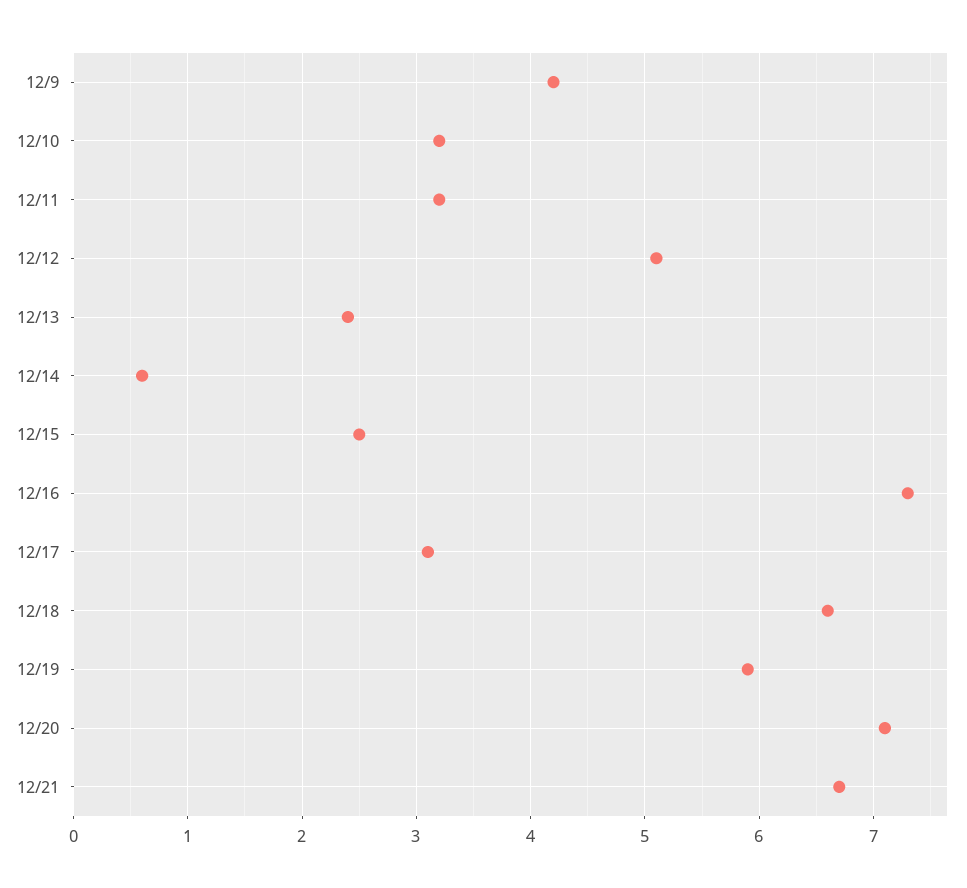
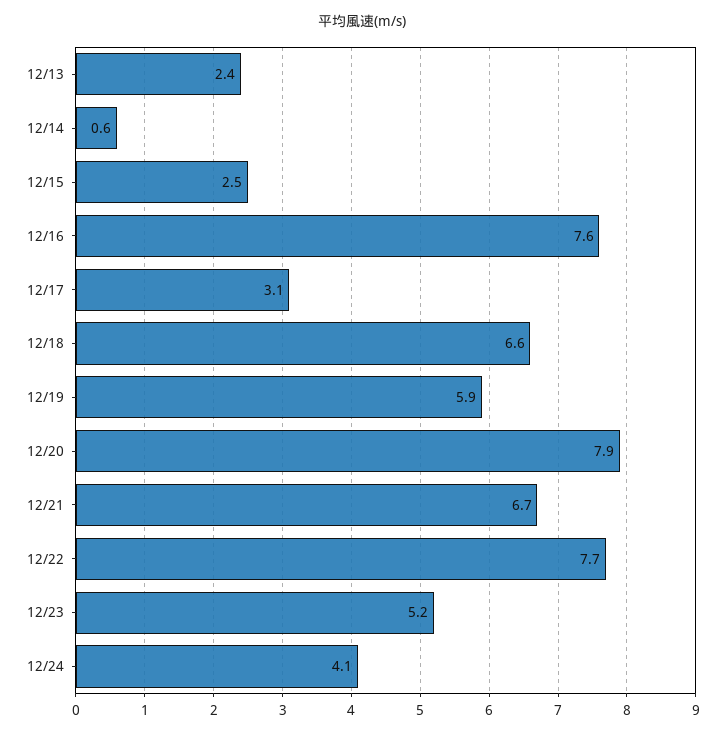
12/9: 4.2 -> none
12/10: 3.2 -> none
12/11: 3.2 -> none
12/12: 5.1 -> none
12/16: 7.3 -> 7.6
12/20: 7.1 -> 7.9
12/22: none -> 7.7
12/23: none -> 5.2
12/24: none -> 4.1

